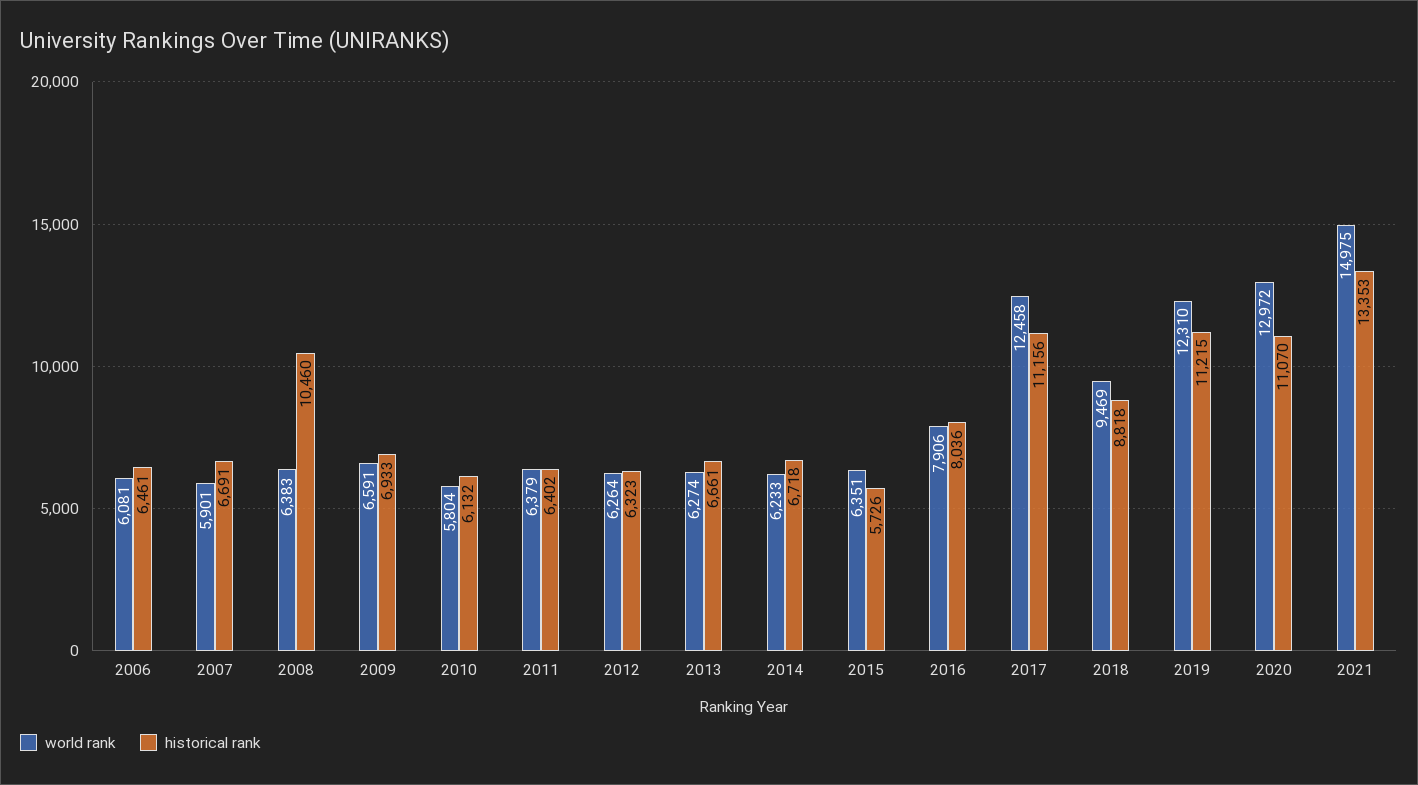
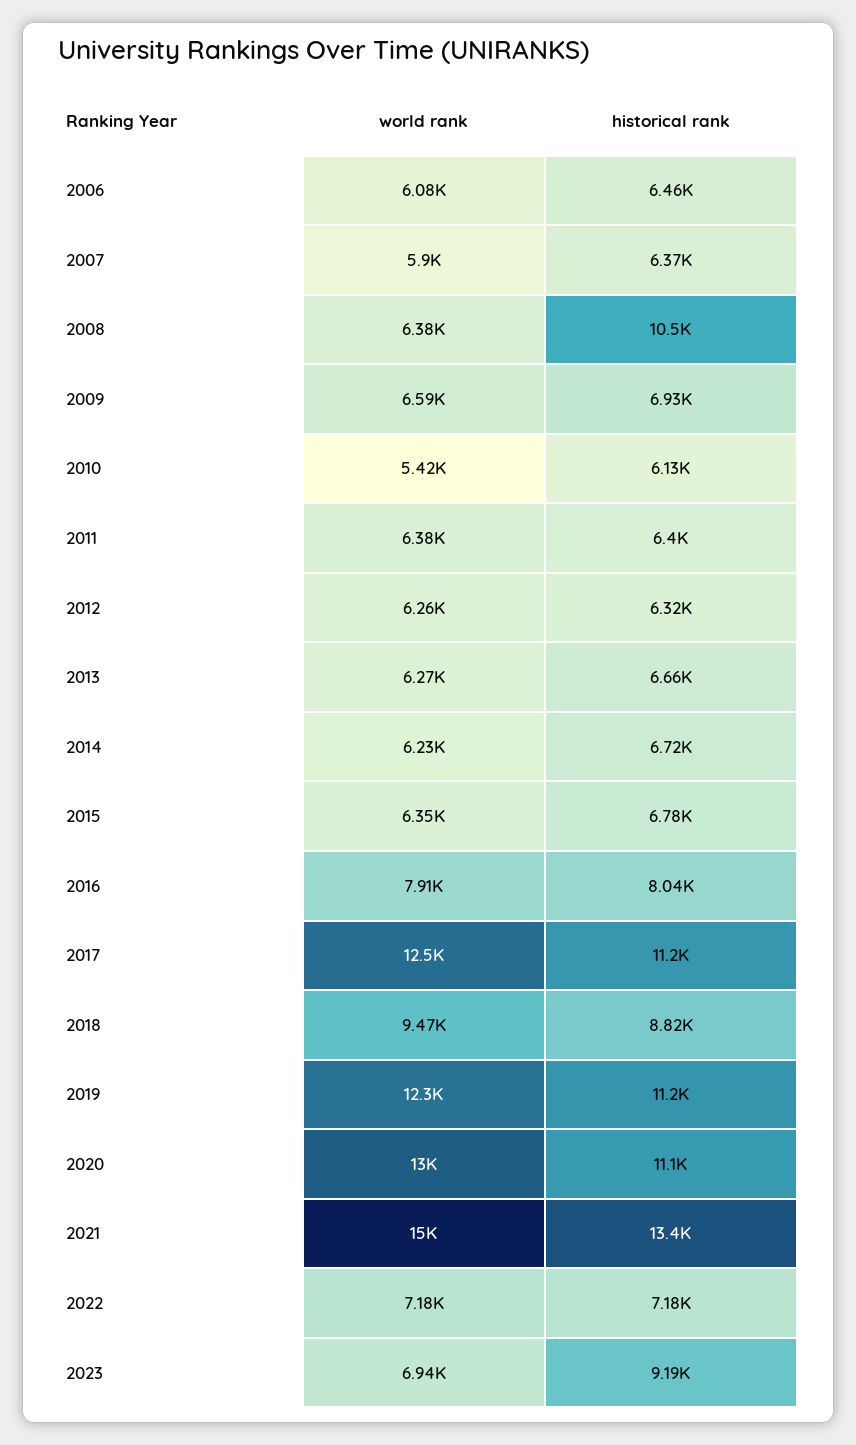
historical rank, 2007: 6691 -> 6370
world rank, 2010: 5804 -> 5420
historical rank, 2015: 5726 -> 6780
world rank, 2022: none -> 7180
historical rank, 2022: none -> 7180
world rank, 2023: none -> 6940
historical rank, 2023: none -> 9190

